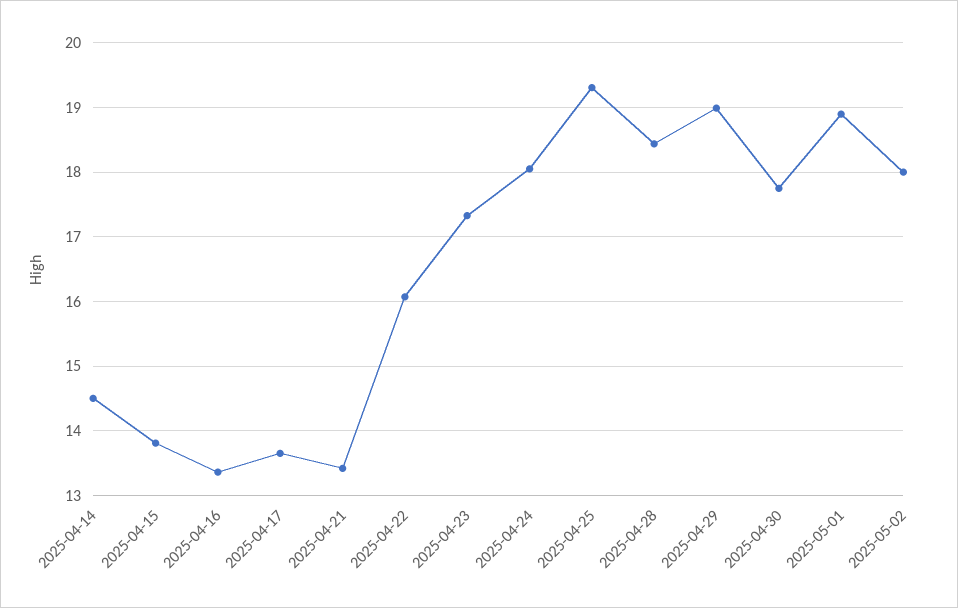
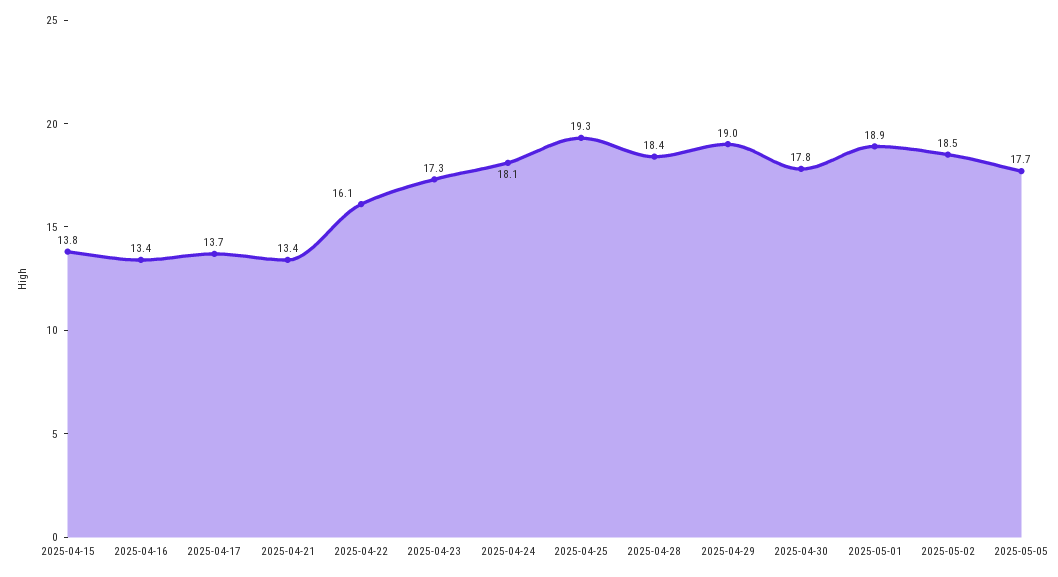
2025-04-14: 14.5 -> none
2025-05-02: 18 -> 18.5
2025-05-05: none -> 17.7

